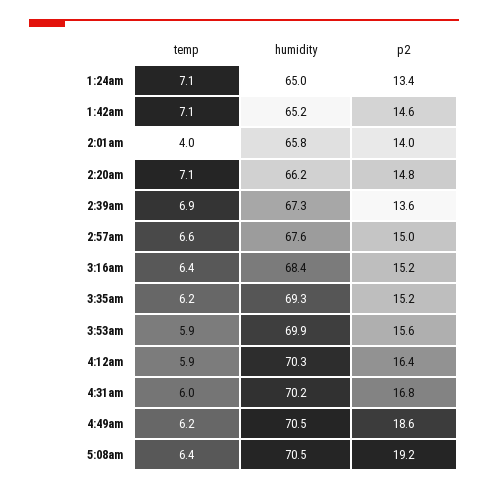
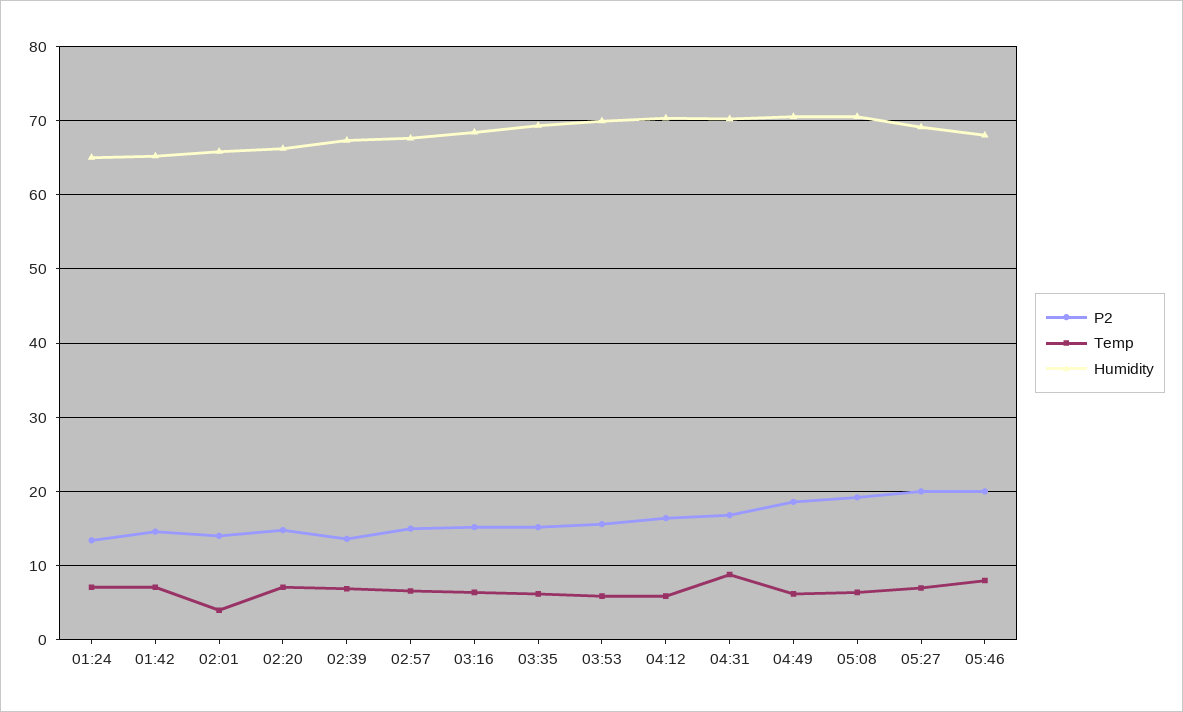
temp, 4:31am: 6 -> 9
p2, 05:27: none -> 20
temp, 05:27: none -> 7
humidity, 05:27: none -> 69
p2, 05:46: none -> 20
temp, 05:46: none -> 8
humidity, 05:46: none -> 68

